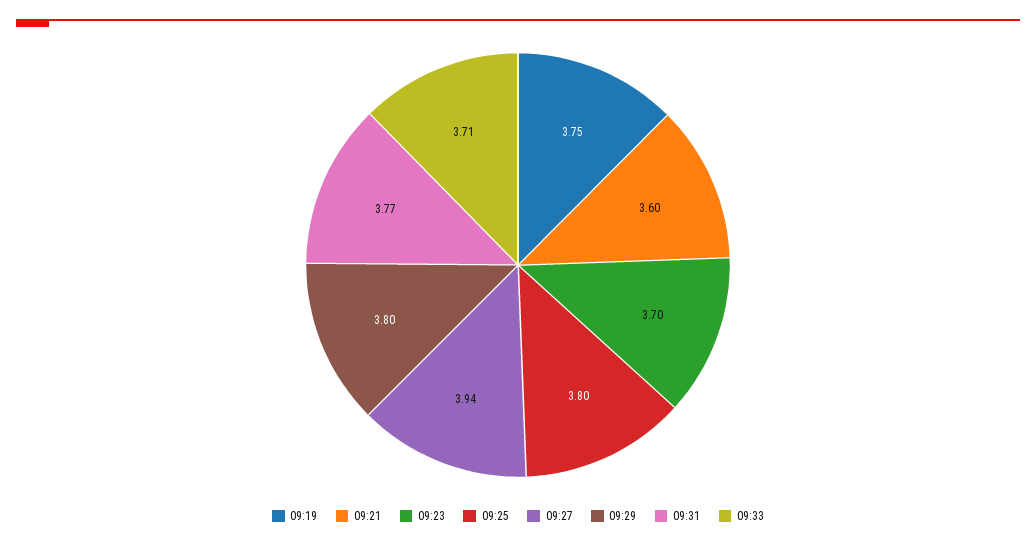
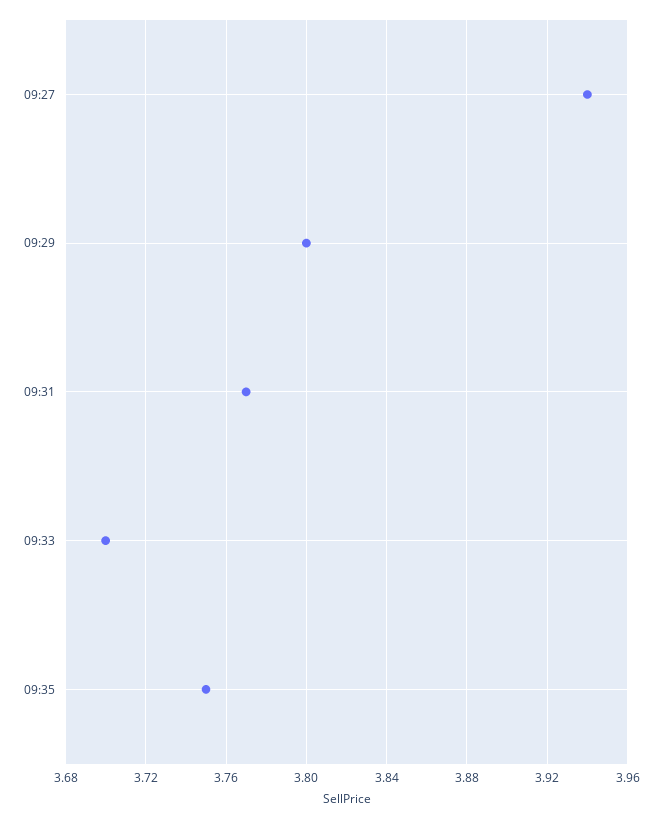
09:19: 3.75 -> none
09:21: 3.6 -> none
09:23: 3.7 -> none
09:25: 3.8 -> none
09:33: 3.71 -> 3.7
09:35: none -> 3.75

